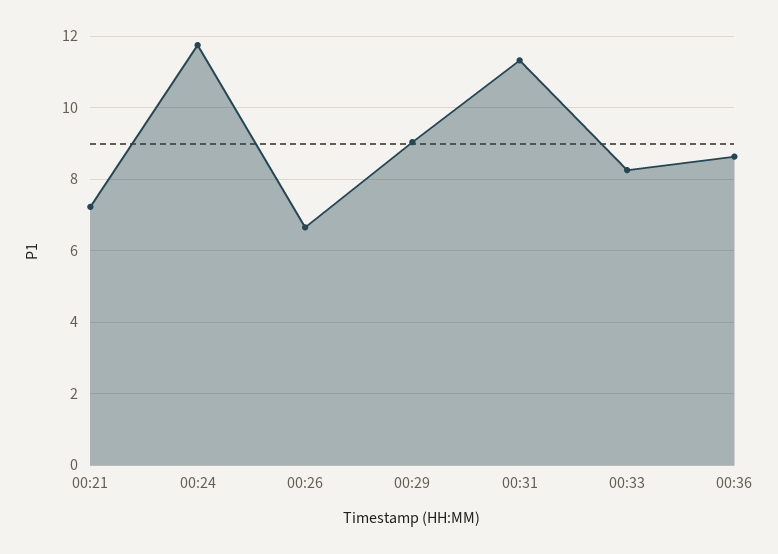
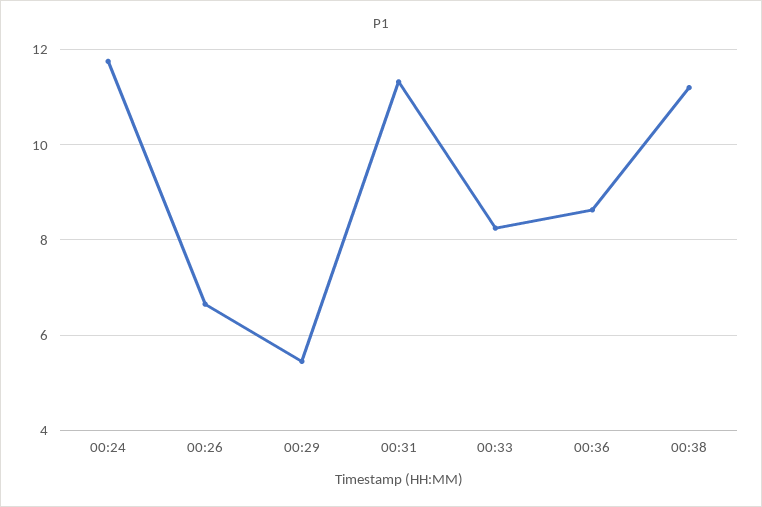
00:21: 7.2 -> none
00:29: 9 -> 5.4
00:38: none -> 11.2

